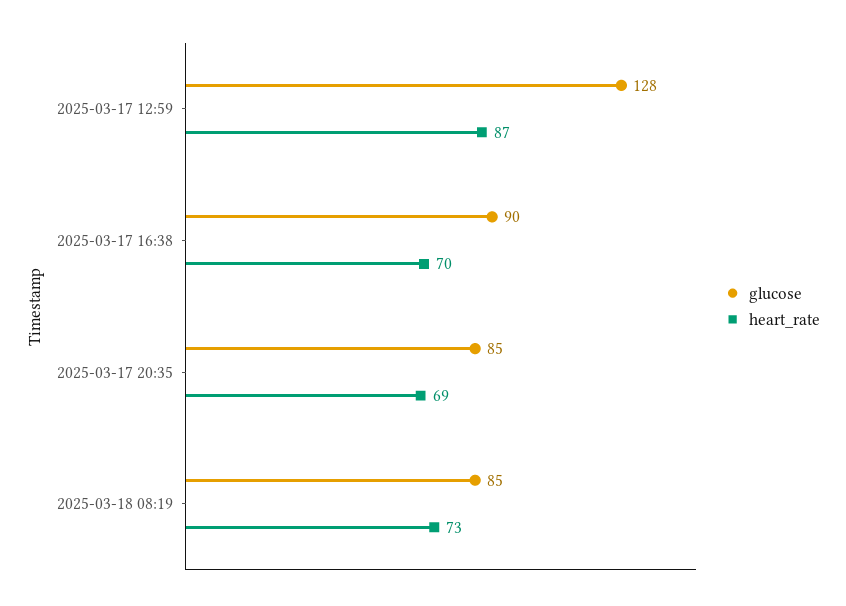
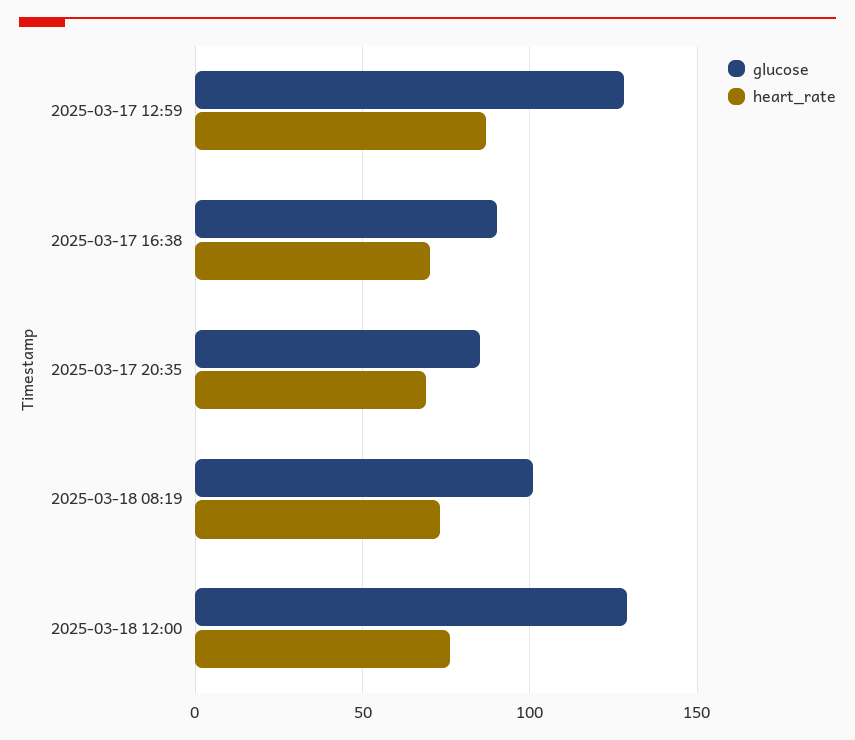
glucose, 2025-03-18 08:19: 85 -> 100
glucose, 2025-03-18 12:00: none -> 130
heart_rate, 2025-03-18 12:00: none -> 75

